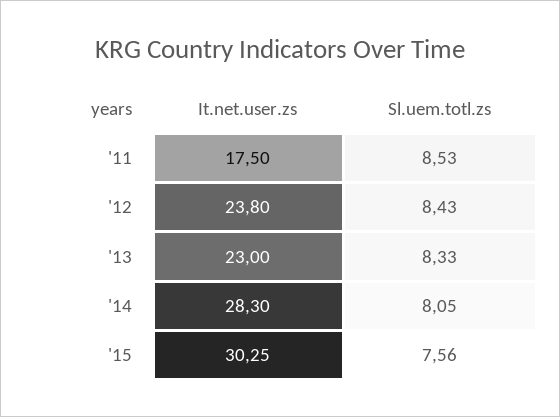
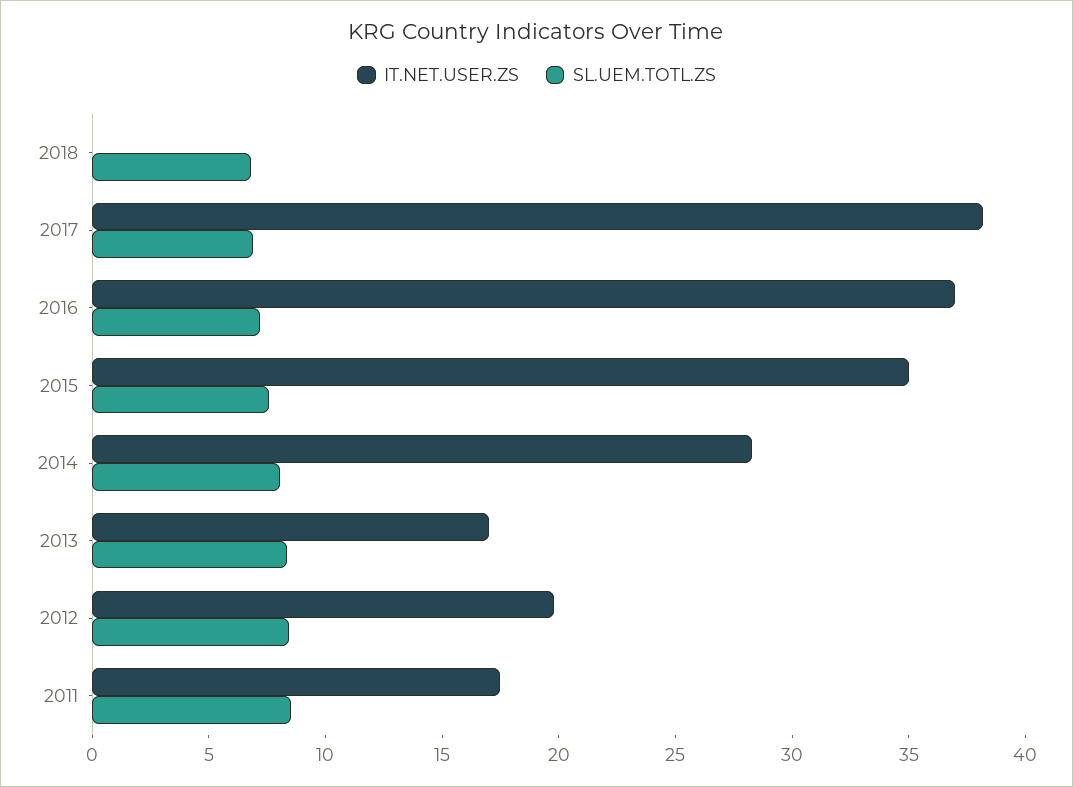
It.net.user.zs, '12: 23.8 -> 20
It.net.user.zs, '13: 23 -> 17
It.net.user.zs, '15: 30.25 -> 35
It.net.user.zs, 2018: none -> 0
Sl.uem.totl.zs, 2018: none -> 7
It.net.user.zs, 2017: none -> 38
Sl.uem.totl.zs, 2017: none -> 7
It.net.user.zs, 2016: none -> 37
Sl.uem.totl.zs, 2016: none -> 7

